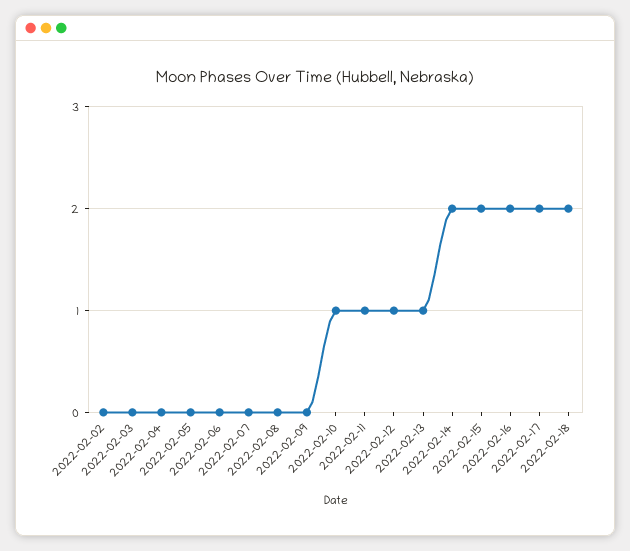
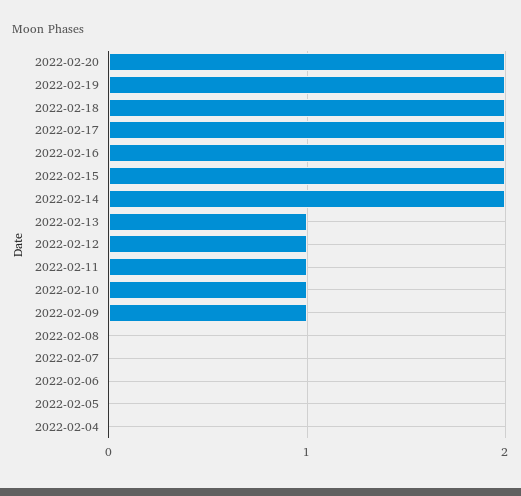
2022-02-02: 0 -> none
2022-02-03: 0 -> none
2022-02-09: 0 -> 1
2022-02-20: none -> 2
2022-02-19: none -> 2

